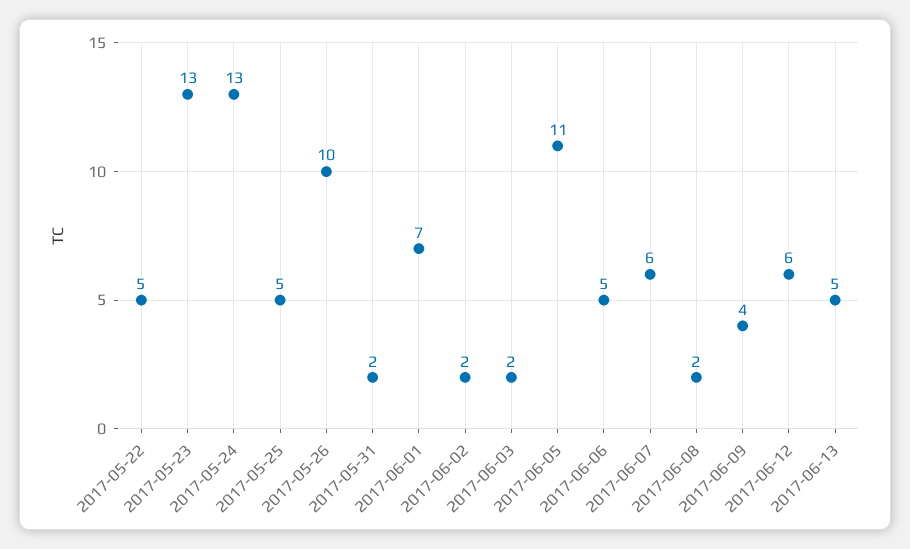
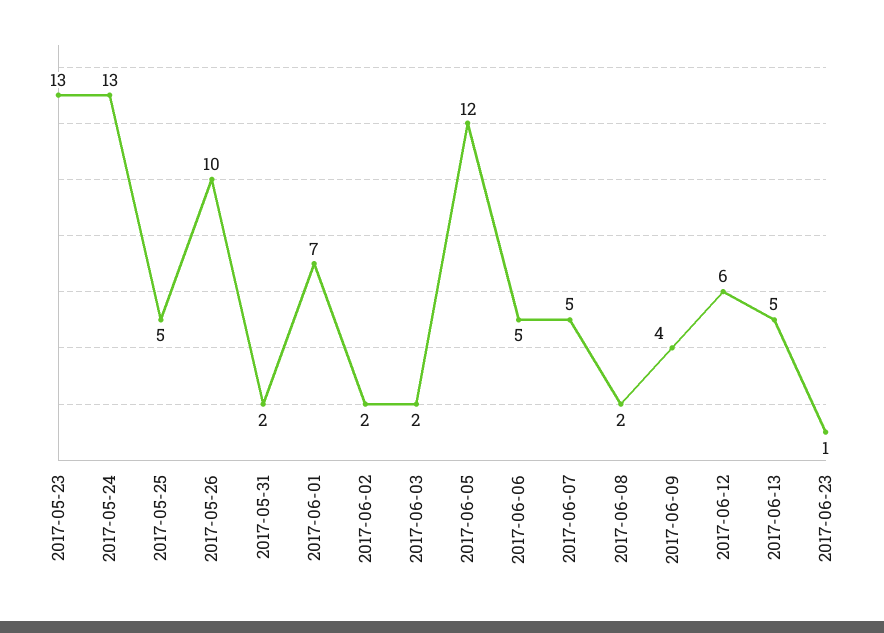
2017-05-22: 5 -> none
2017-06-05: 11 -> 12
2017-06-07: 6 -> 5
2017-06-23: none -> 1

